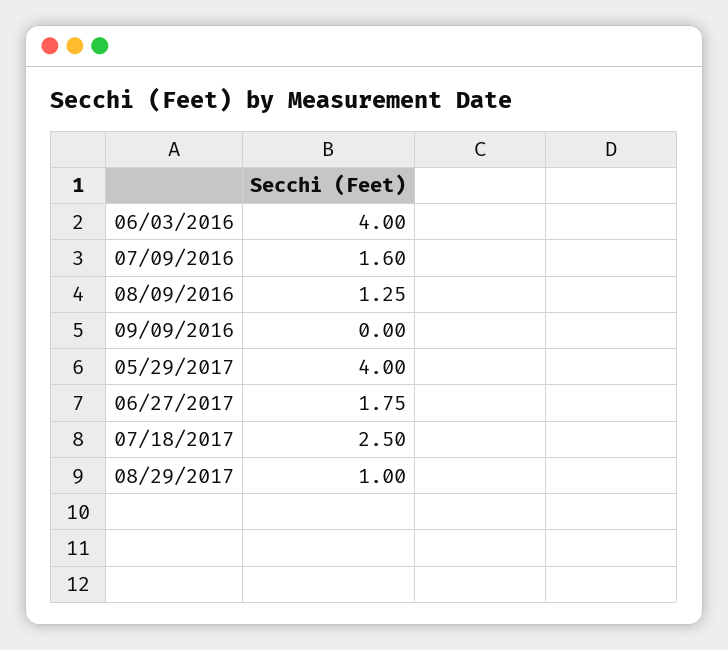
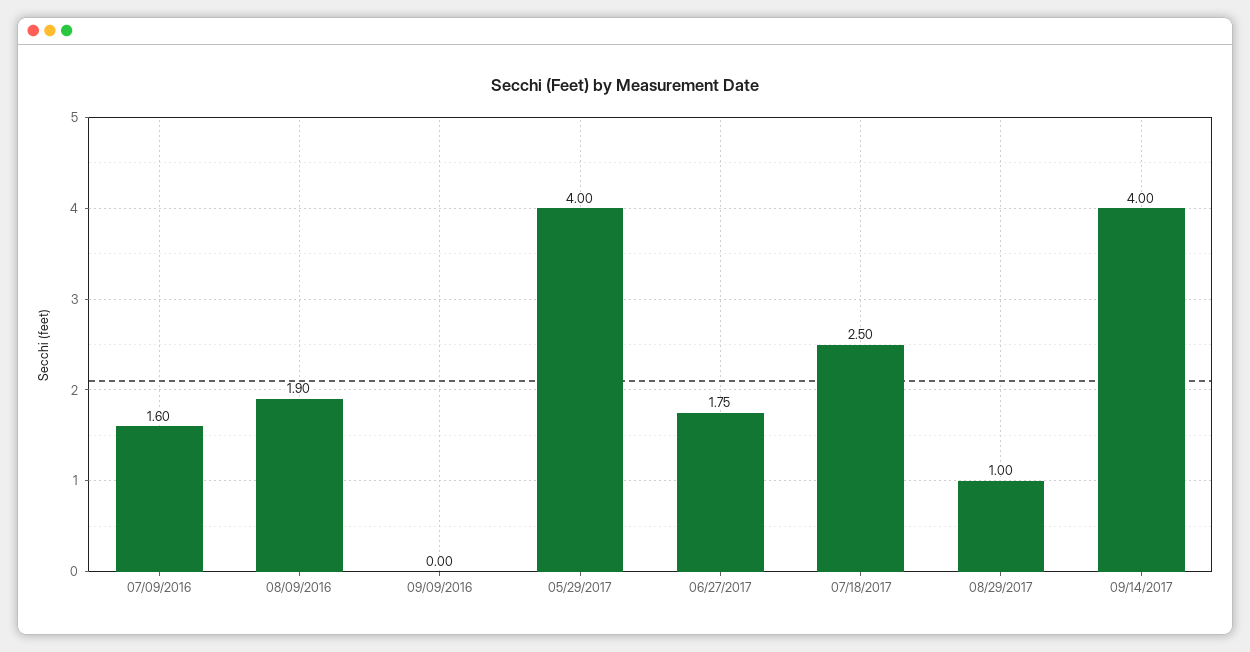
06/03/2016: 4 -> none
08/09/2016: 1.25 -> 1.9
09/14/2017: none -> 4

